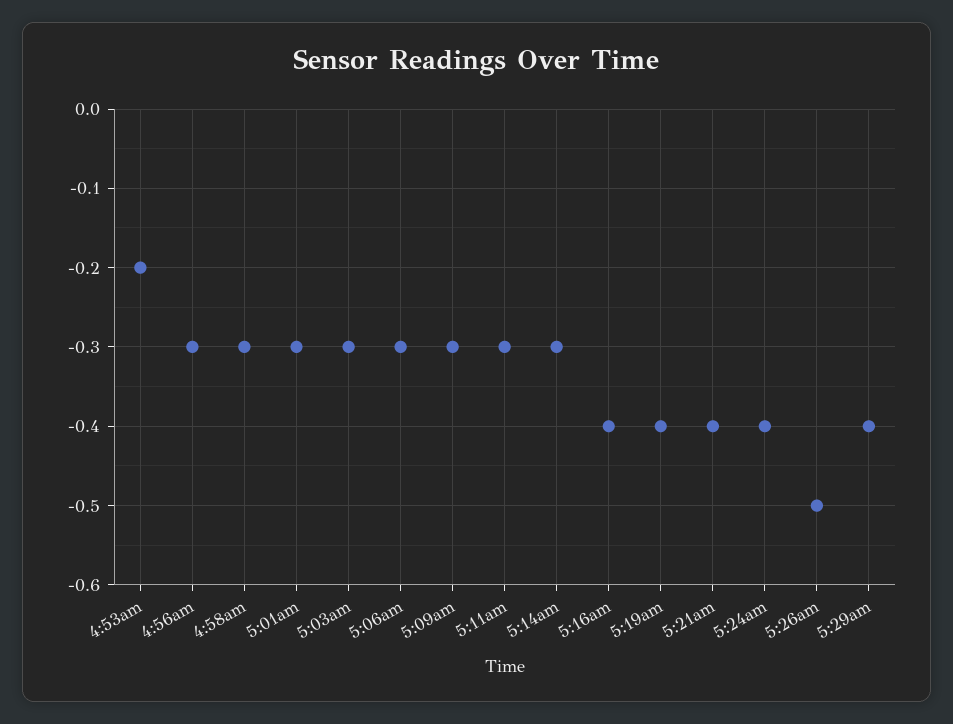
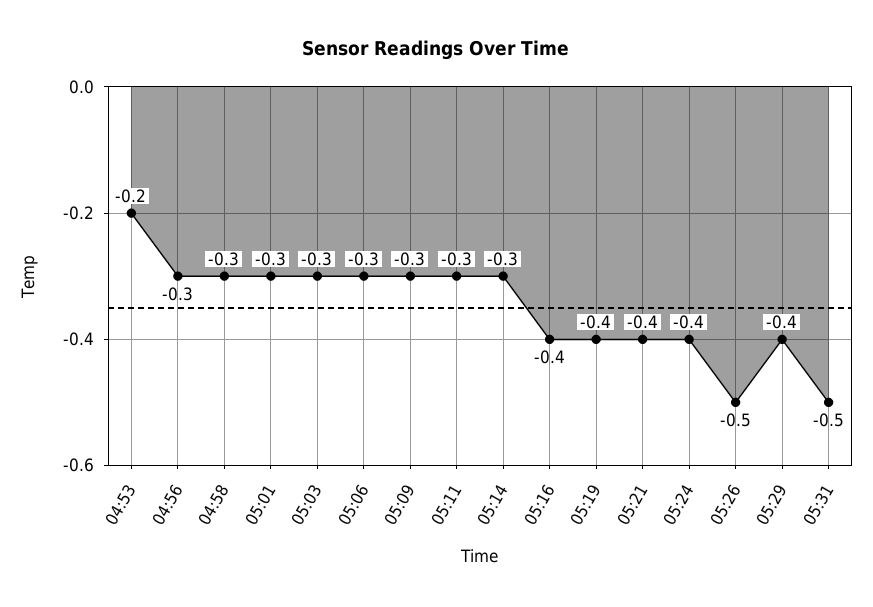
05:31: none -> -0.5

